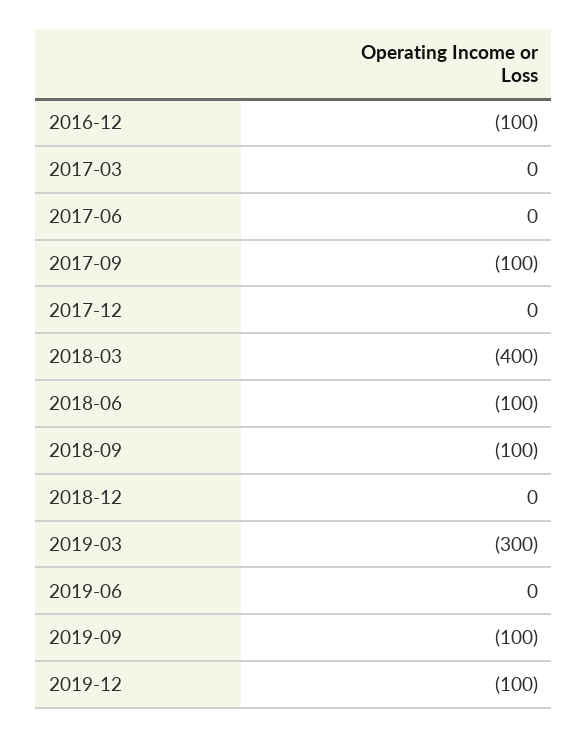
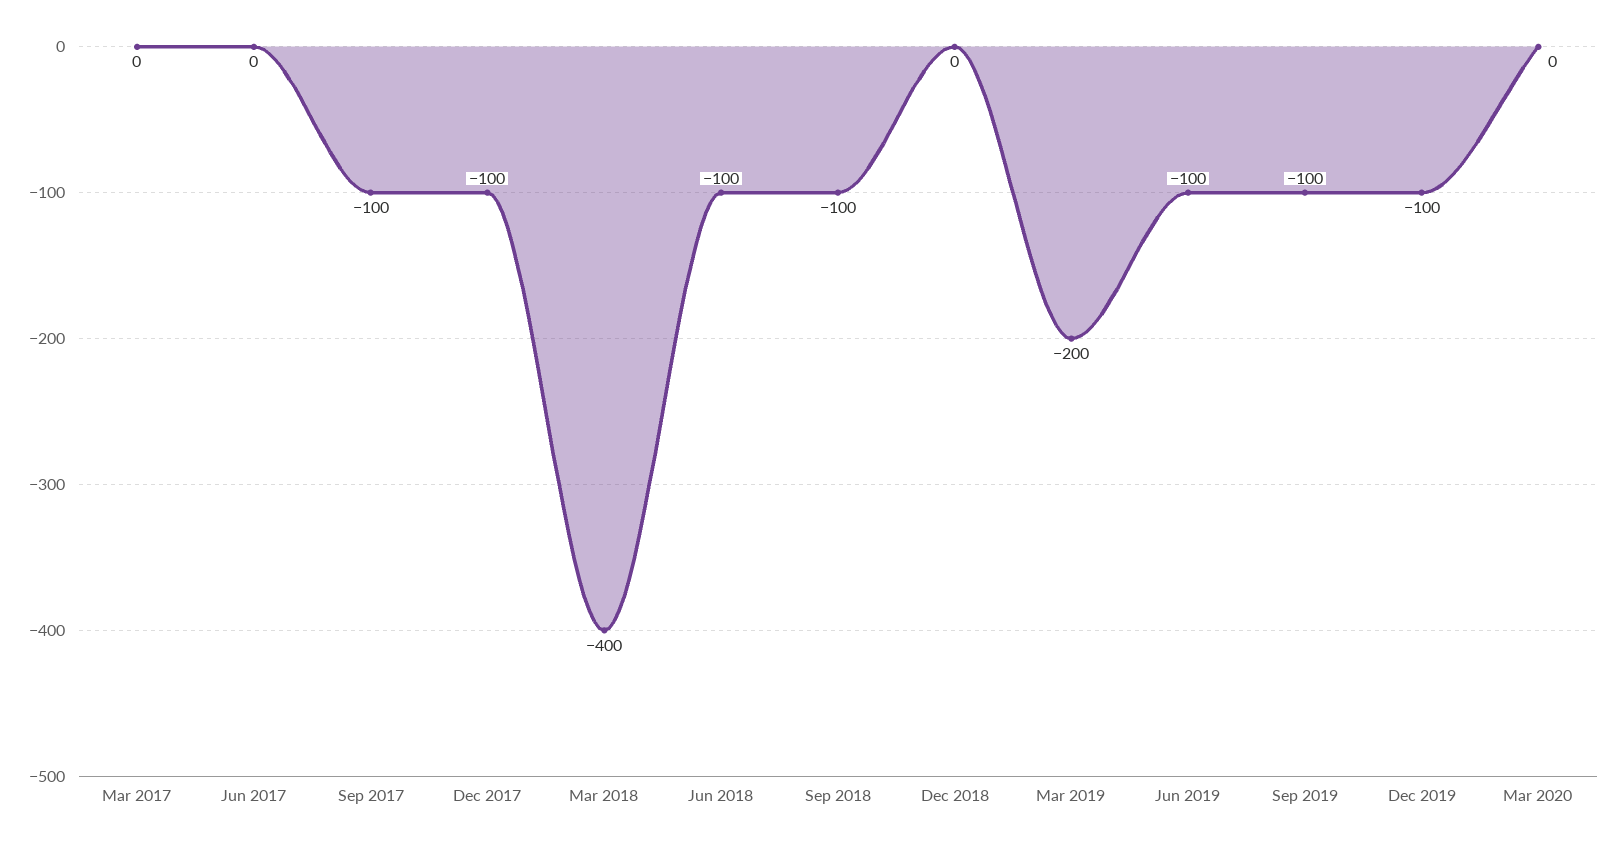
2016-12: -100 -> none
2017-12: 0 -> -100
2019-03: -300 -> -200
2019-06: 0 -> -100
Mar 2020: none -> 0

